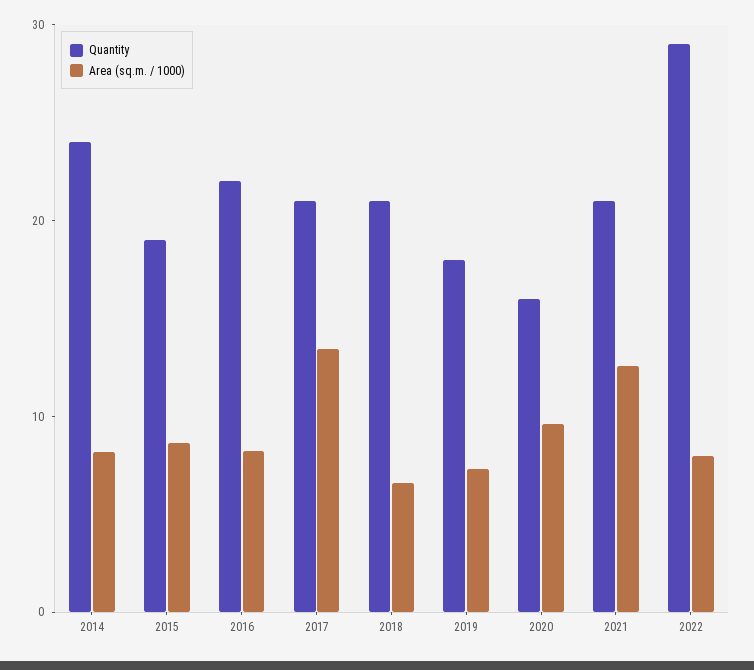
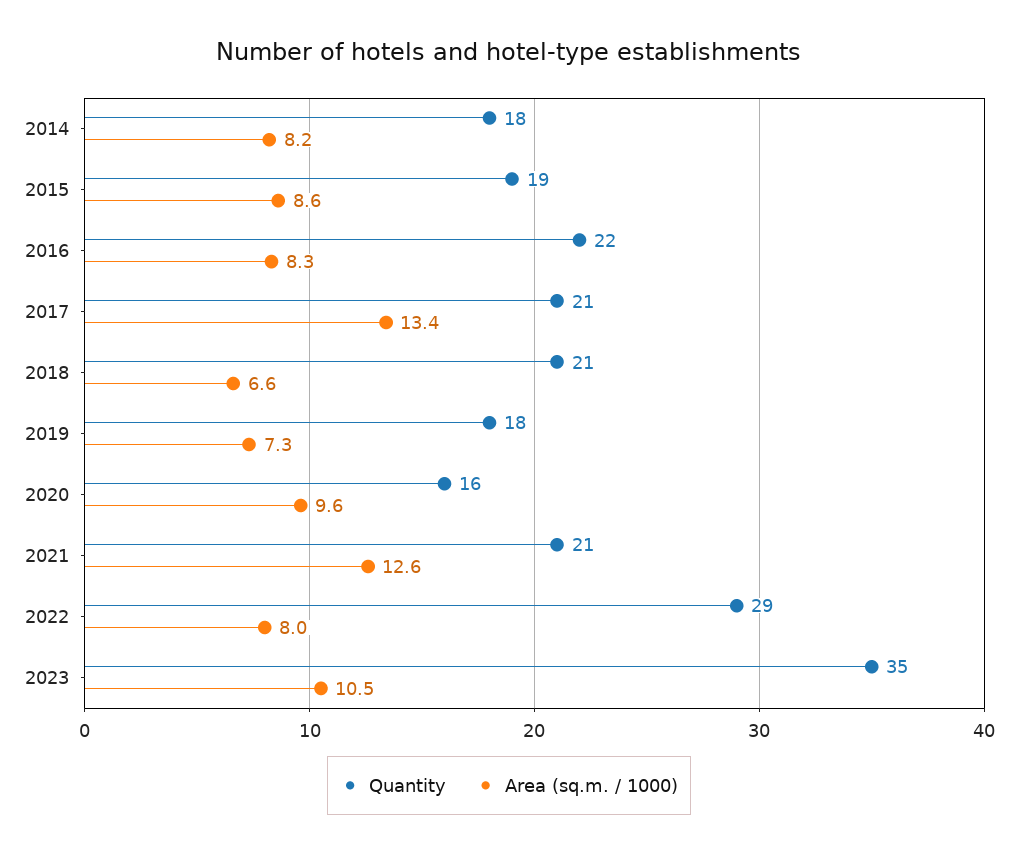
Quantity, 2014: 24 -> 18
Quantity, 2023: none -> 35
Area (sq.m. / 1000), 2023: none -> 10.5

